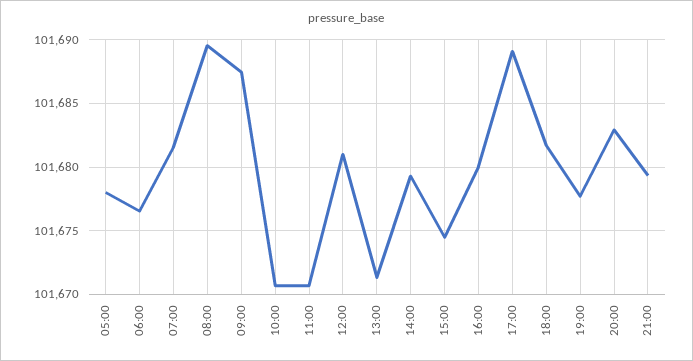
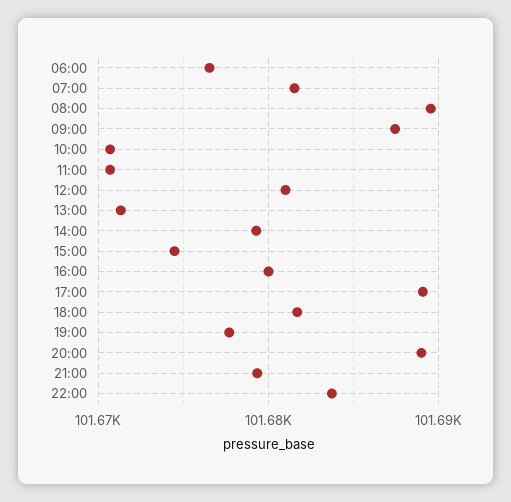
05:00: 101678 -> none
20:00: 101683 -> 101689
22:00: none -> 101684

